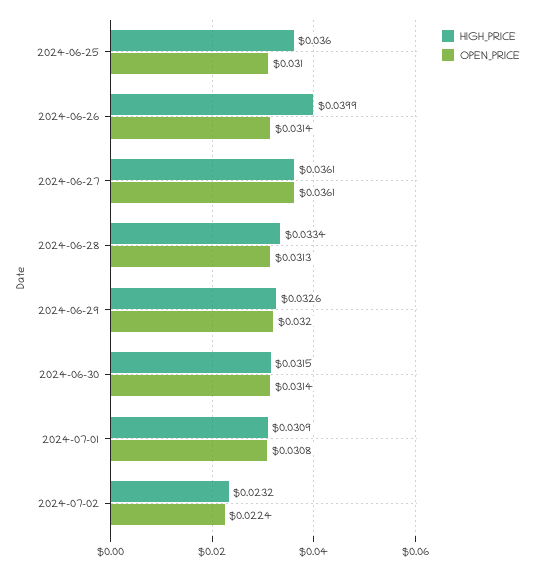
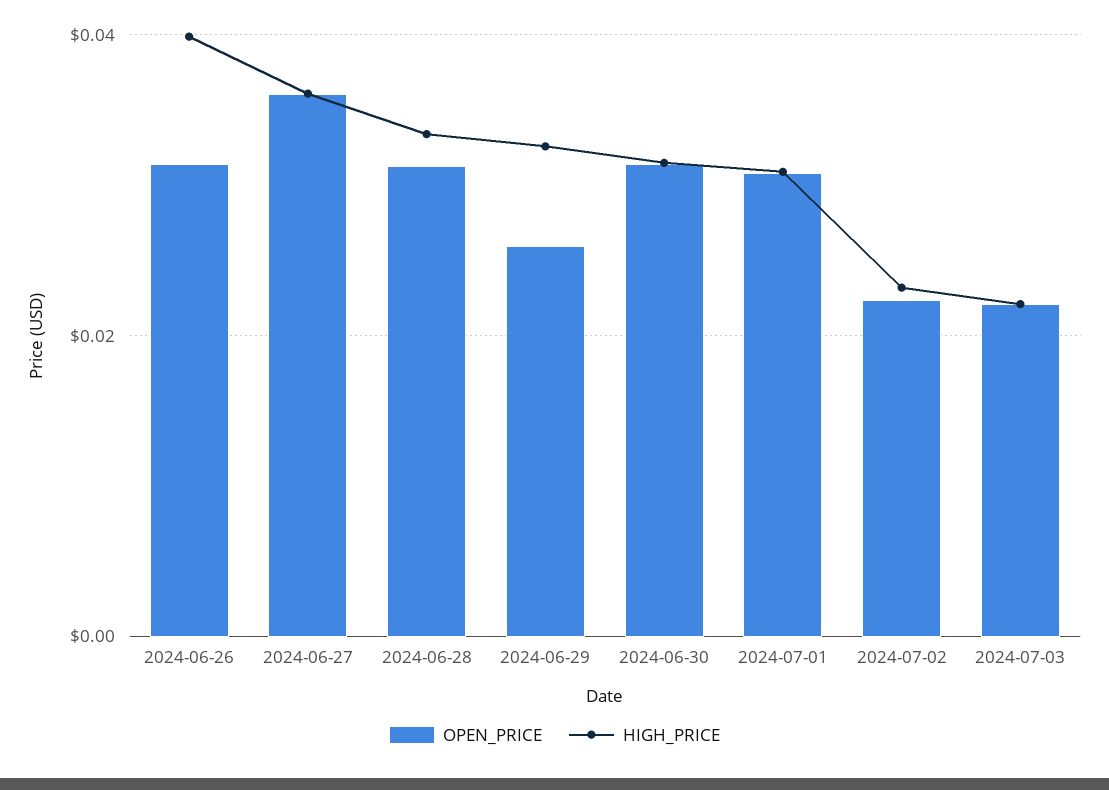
HIGH_PRICE, 2024-06-25: 0.036 -> none
OPEN_PRICE, 2024-06-25: 0.031 -> none
OPEN_PRICE, 2024-06-29: 0.032 -> 0.026
OPEN_PRICE, 2024-07-03: none -> 0.022
HIGH_PRICE, 2024-07-03: none -> 0.022

